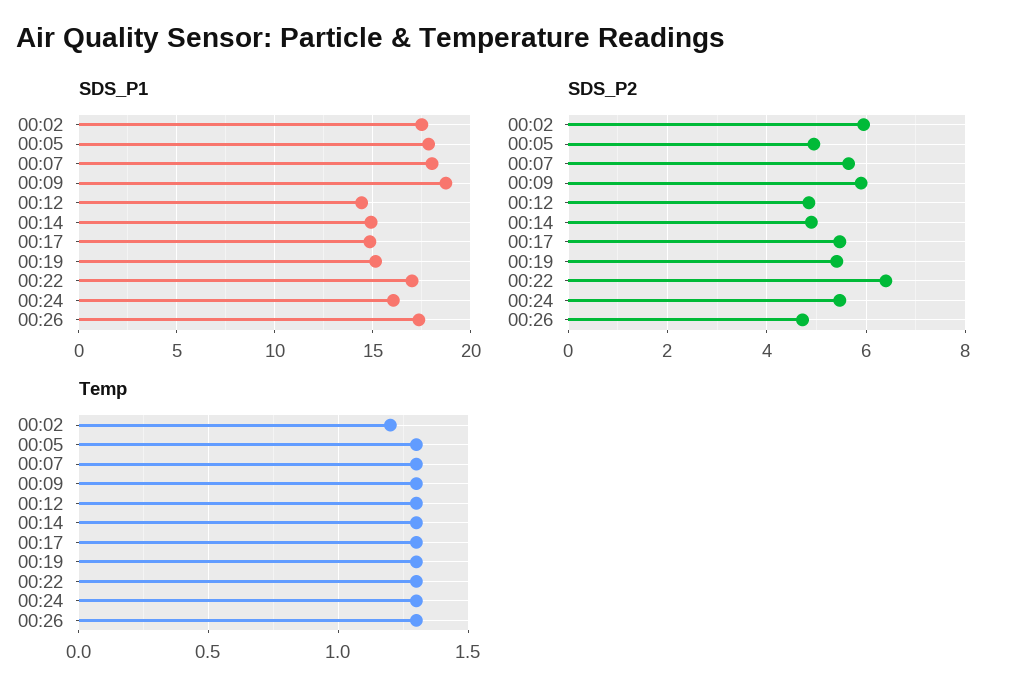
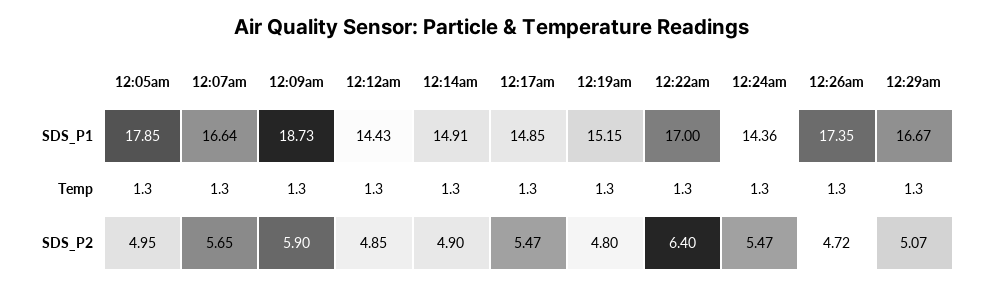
SDS_P1, 00:02: 17.5 -> none
SDS_P1, 00:07: 18 -> 16.64
SDS_P1, 00:24: 16 -> 14.36
SDS_P2, 00:02: 6 -> none
SDS_P2, 00:19: 5.4 -> 4.8
Temp, 00:02: 1.2 -> none
SDS_P1, 12:29am: none -> 16.67
Temp, 12:29am: none -> 1.3
SDS_P2, 12:29am: none -> 5.07

